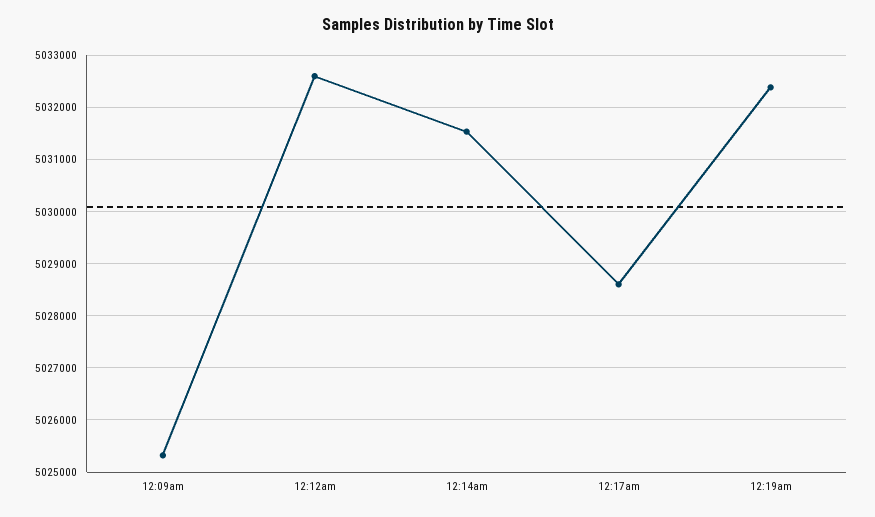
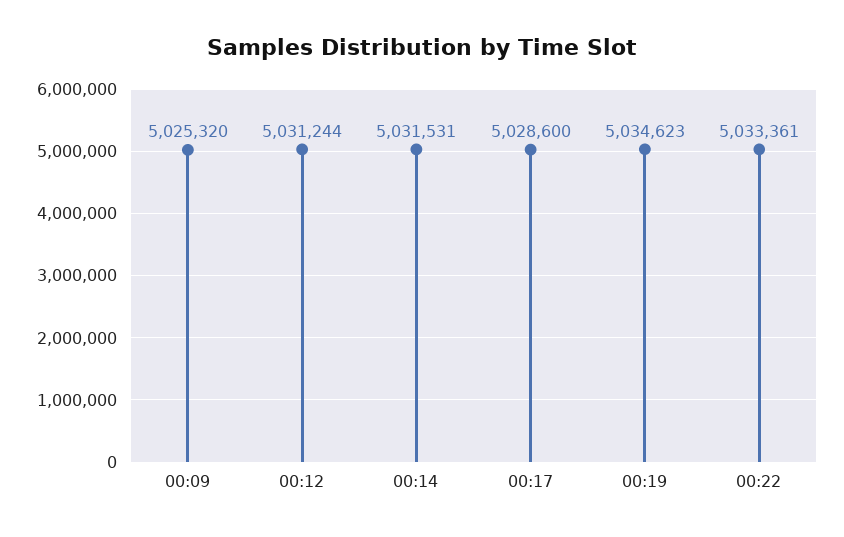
12:12am: 5032600 -> 5031244
12:19am: 5032400 -> 5034623
00:22: none -> 5033361

